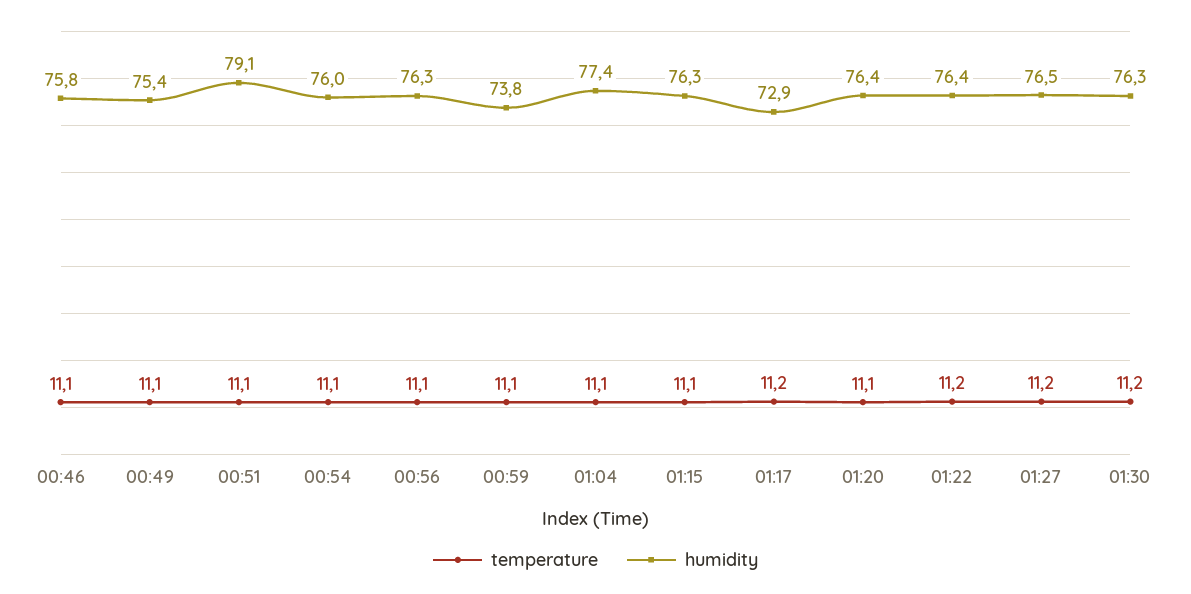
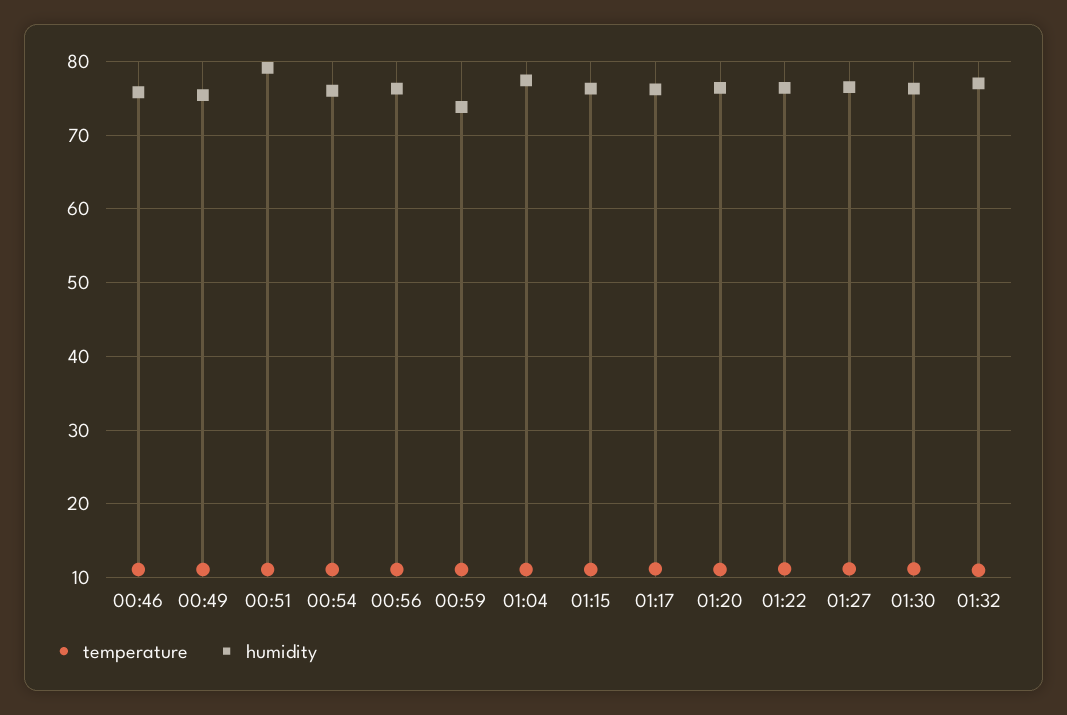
humidity, 01:17: 72.9 -> 76
temperature, 01:32: none -> 11
humidity, 01:32: none -> 77

